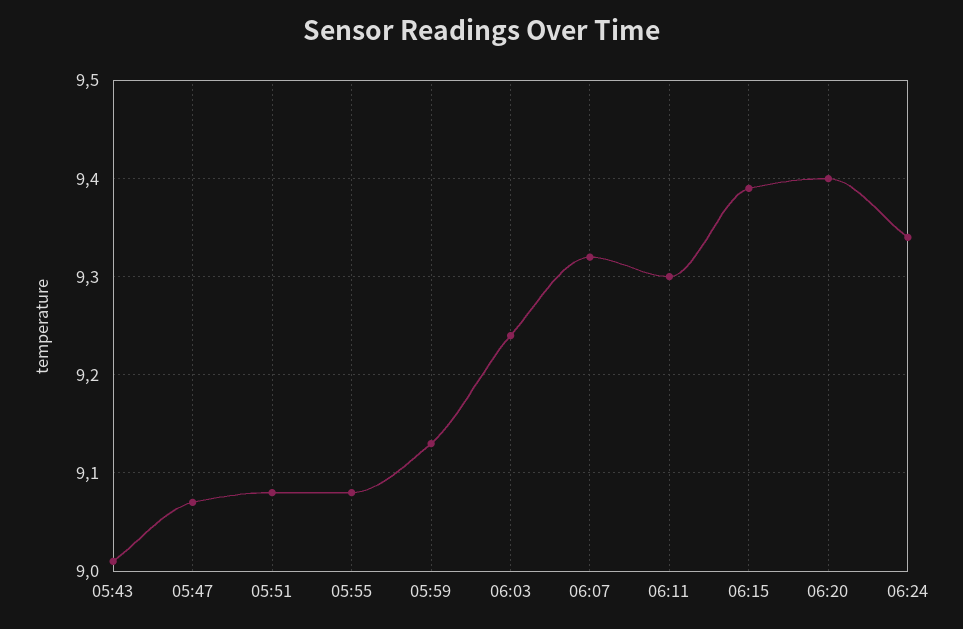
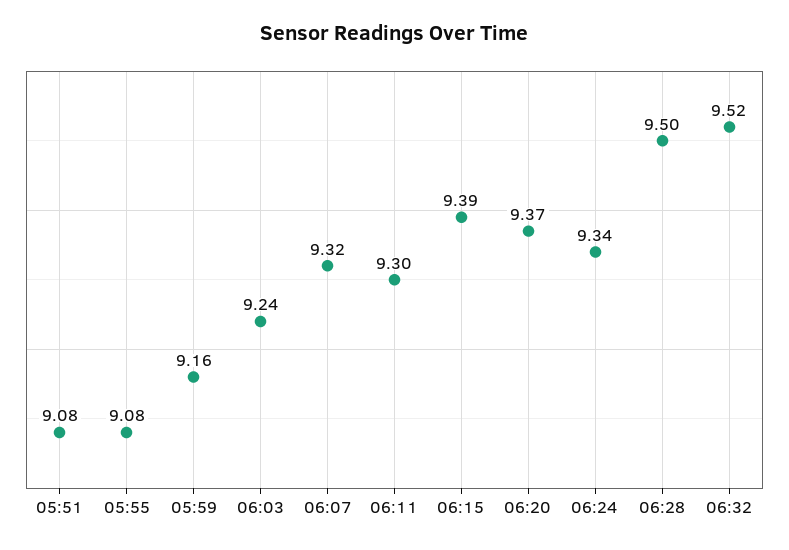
05:43: 9.01 -> none
05:47: 9.07 -> none
05:59: 9.13 -> 9.16
06:20: 9.4 -> 9.37
06:28: none -> 9.5
06:32: none -> 9.52

